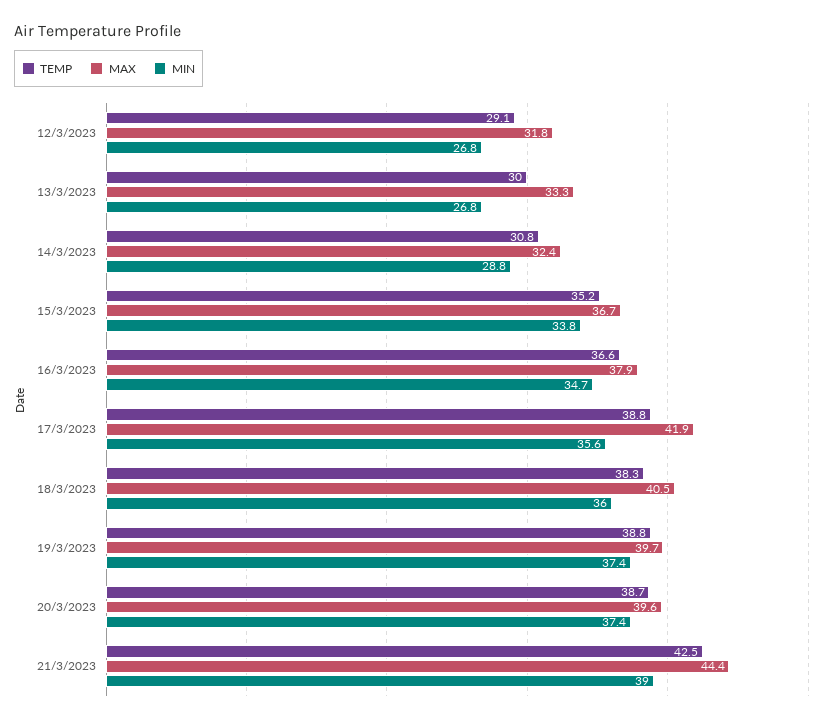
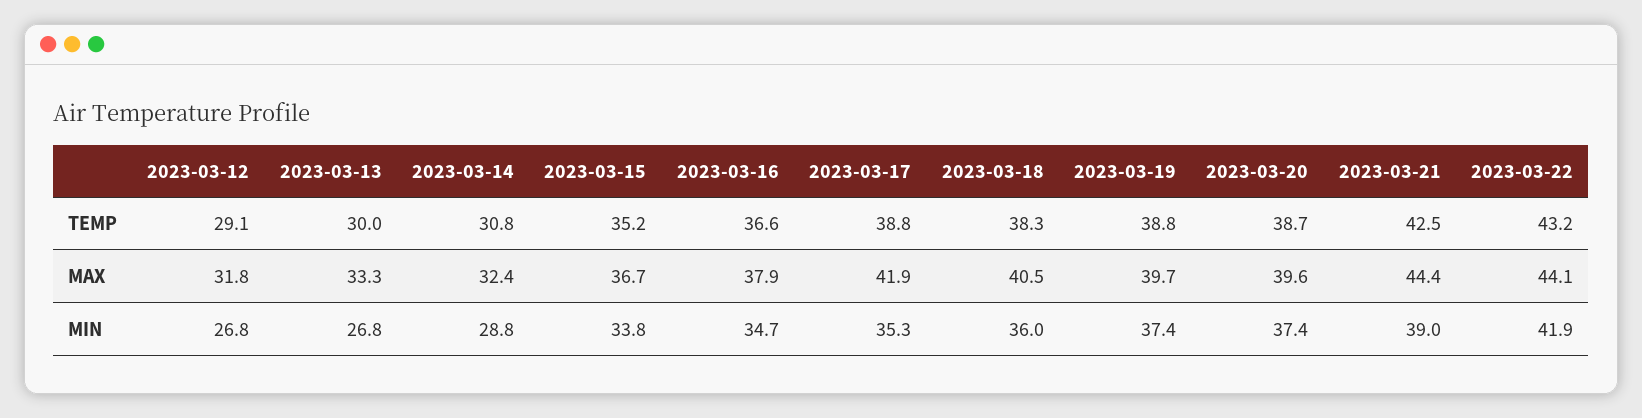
MIN, 17/3/2023: 35.6 -> 35.3
TEMP, 2023-03-22: none -> 43.2
MAX, 2023-03-22: none -> 44.1
MIN, 2023-03-22: none -> 41.9

